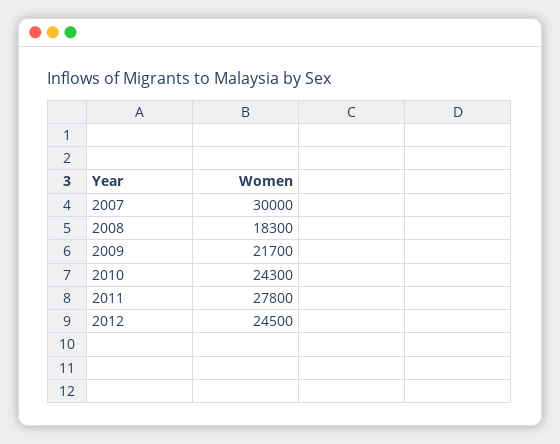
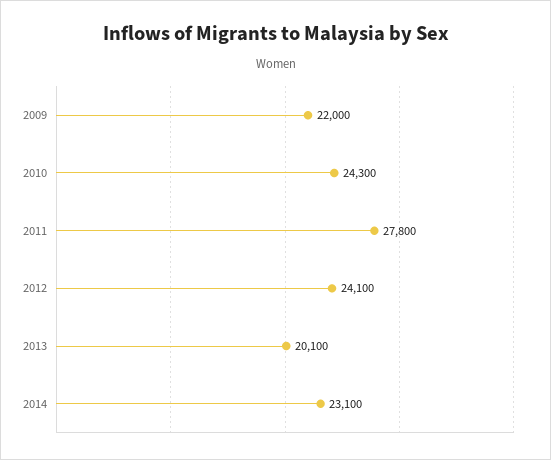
2007: 30000 -> none
2008: 18300 -> none
2009: 21700 -> 22000
2012: 24500 -> 24100
2013: none -> 20100
2014: none -> 23100

